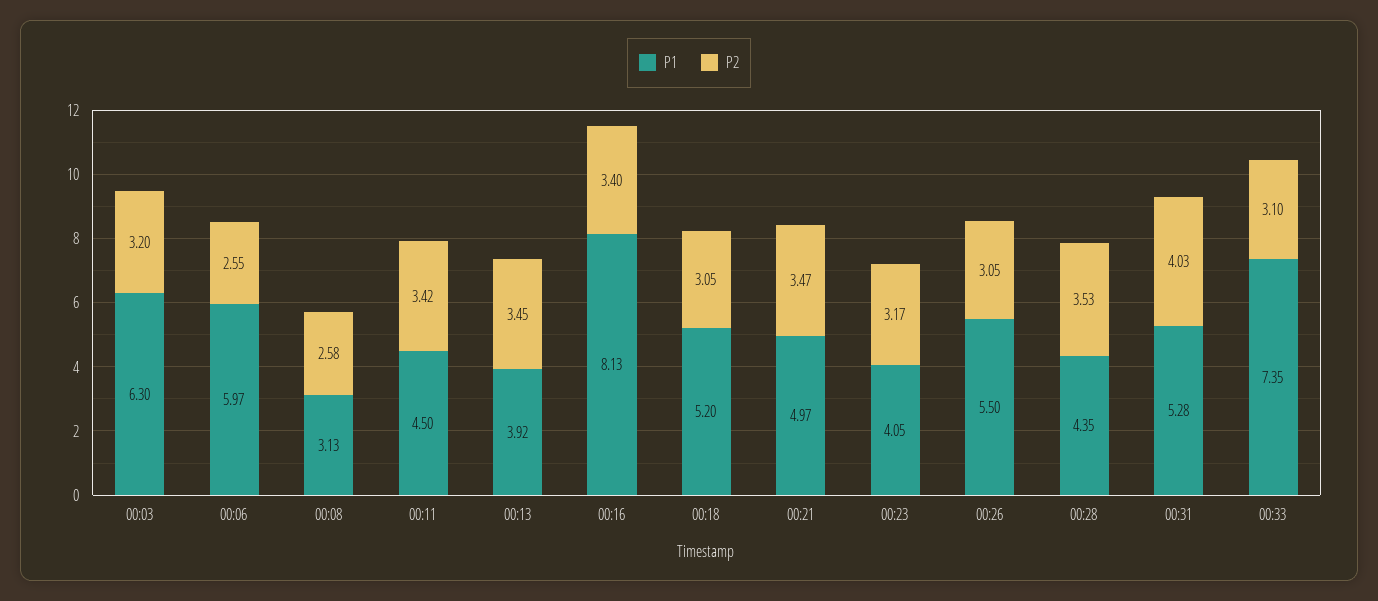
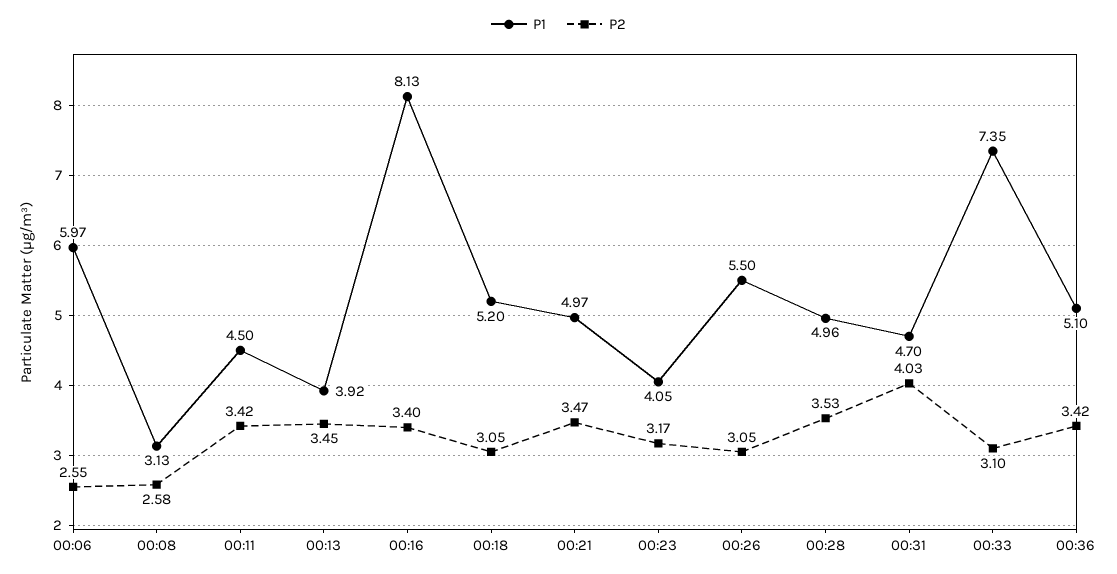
P1, 00:03: 6.3 -> none
P2, 00:03: 3.2 -> none
P1, 00:28: 4.35 -> 4.96
P1, 00:31: 5.28 -> 4.7
P1, 00:36: none -> 5.1
P2, 00:36: none -> 3.42

